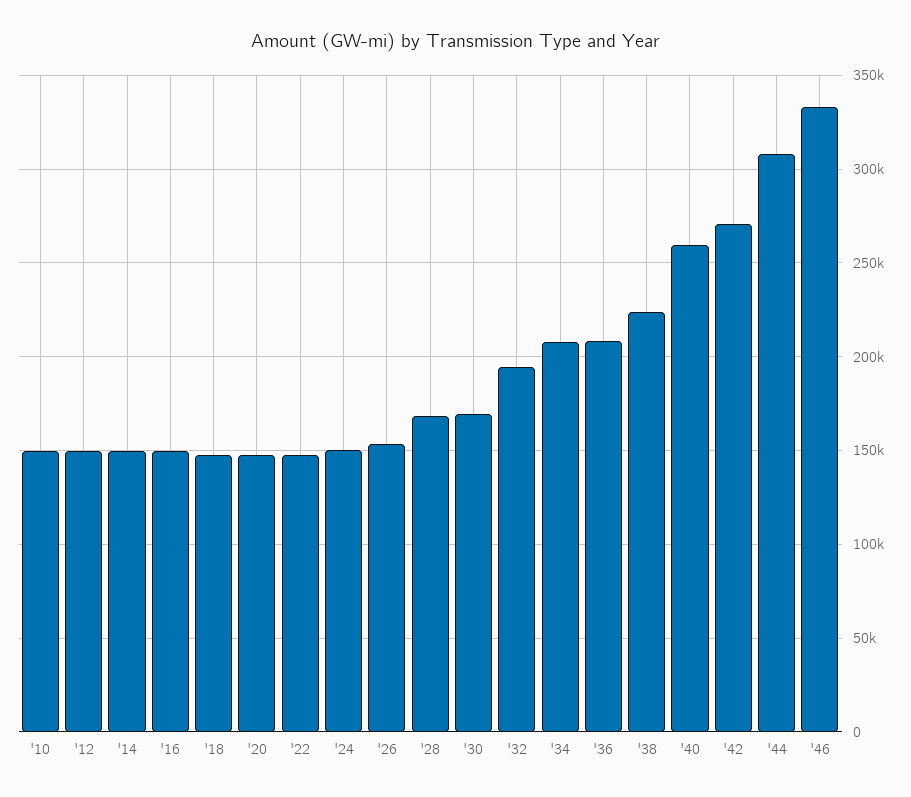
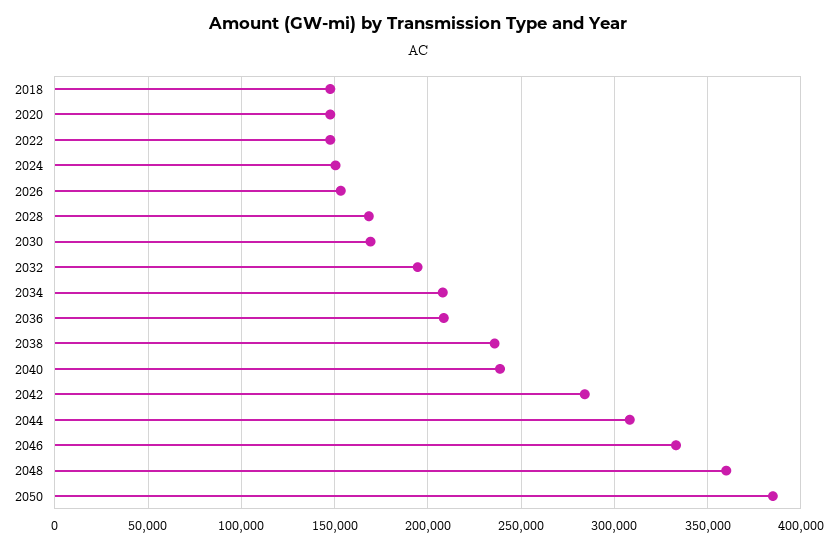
'10: 150000 -> none
'12: 150000 -> none
'14: 150000 -> none
'16: 150000 -> none
'38: 225000 -> 235000
'40: 260000 -> 240000
'42: 270000 -> 285000
2048: none -> 360000
2050: none -> 385000

